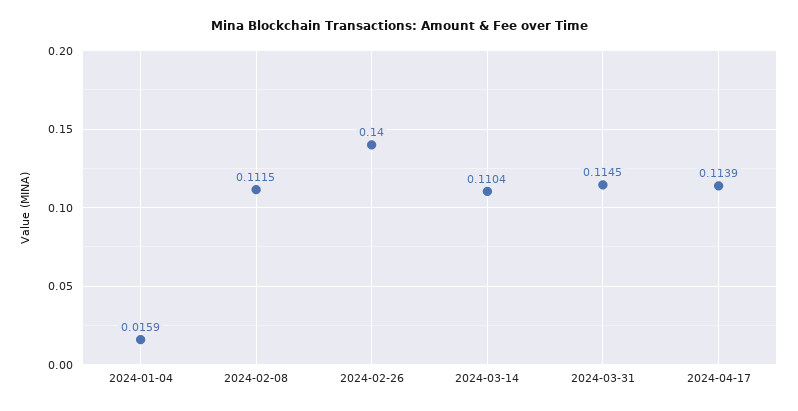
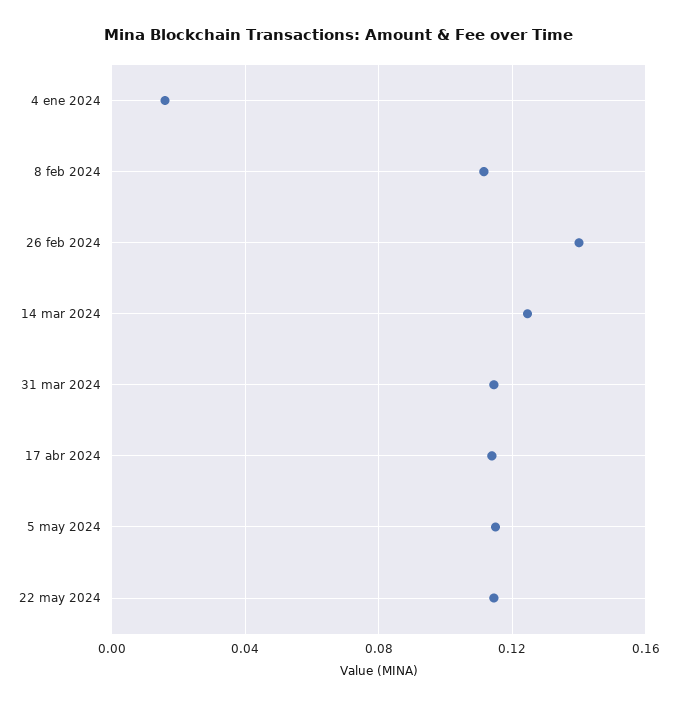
2024-03-14: 0.1104 -> 0.125
5 may 2024: none -> 0.115
22 may 2024: none -> 0.115

